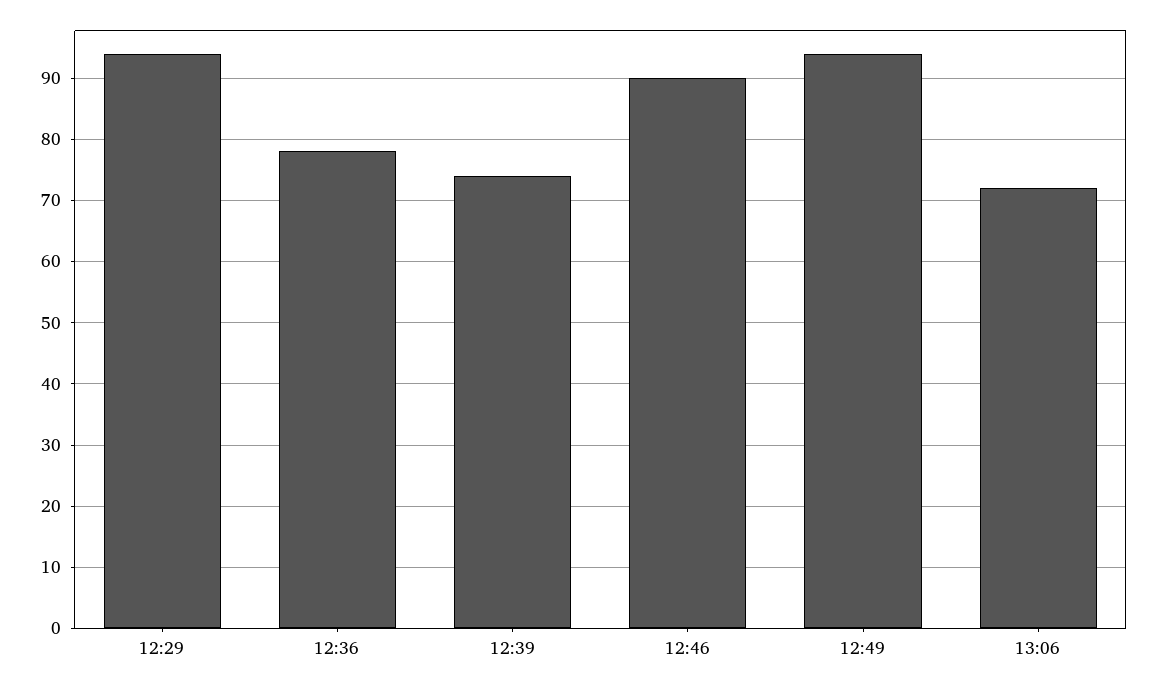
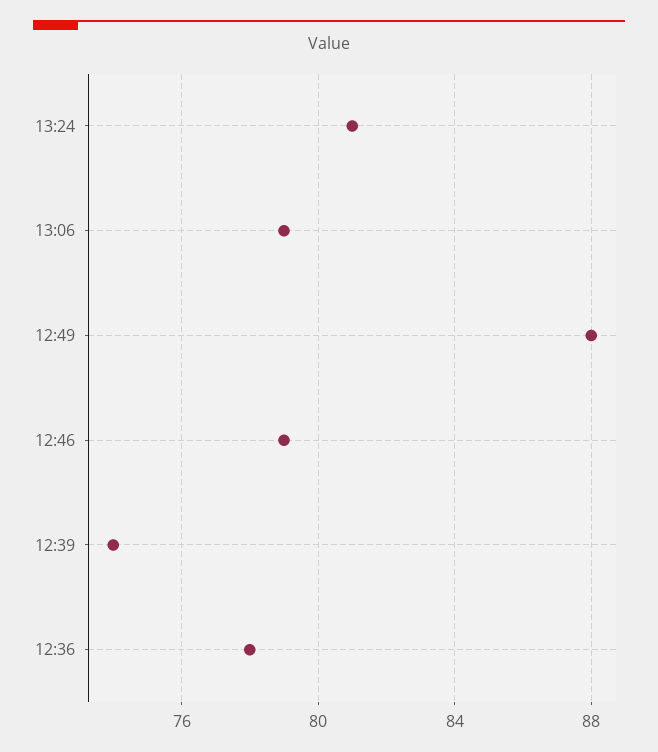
12:29: 94 -> none
12:46: 90 -> 79
12:49: 94 -> 88
13:06: 72 -> 79
13:24: none -> 81

